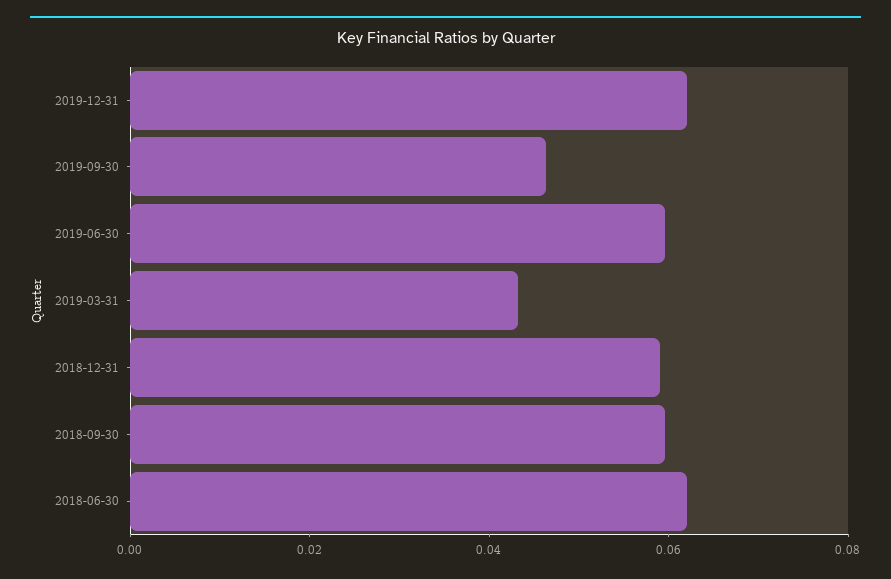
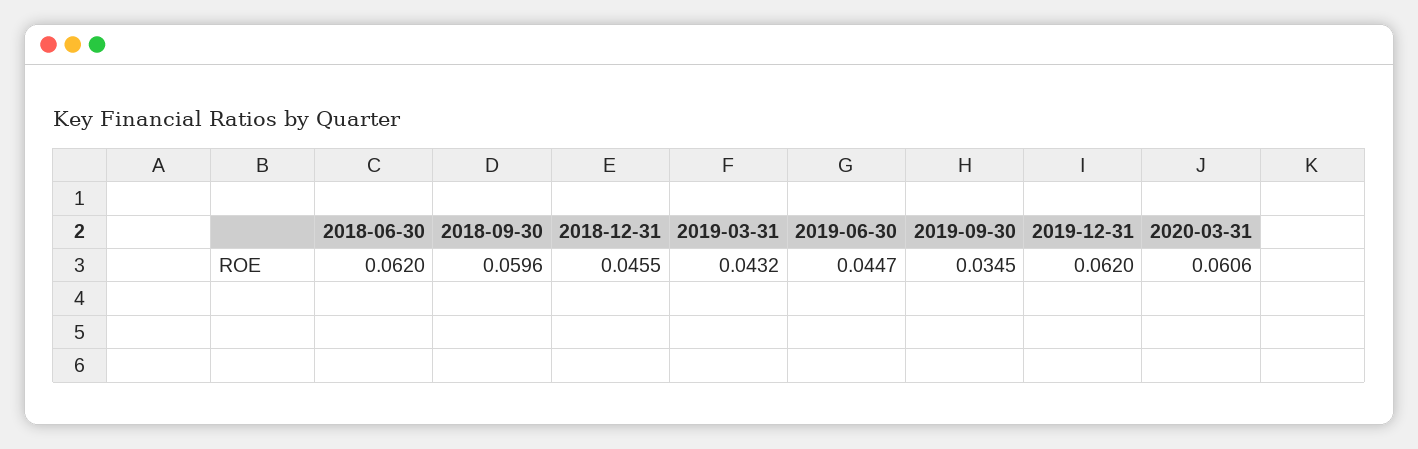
2019-09-30: 0.045 -> 0.0345
2019-06-30: 0.06 -> 0.0447
2018-12-31: 0.06 -> 0.0455
2020-03-31: none -> 0.0606

